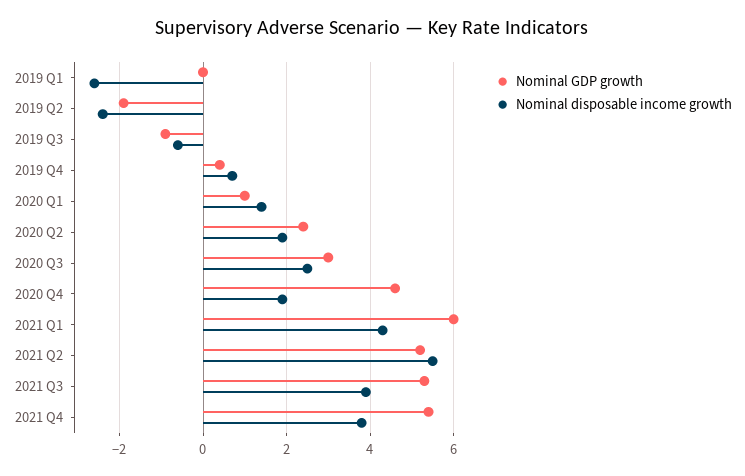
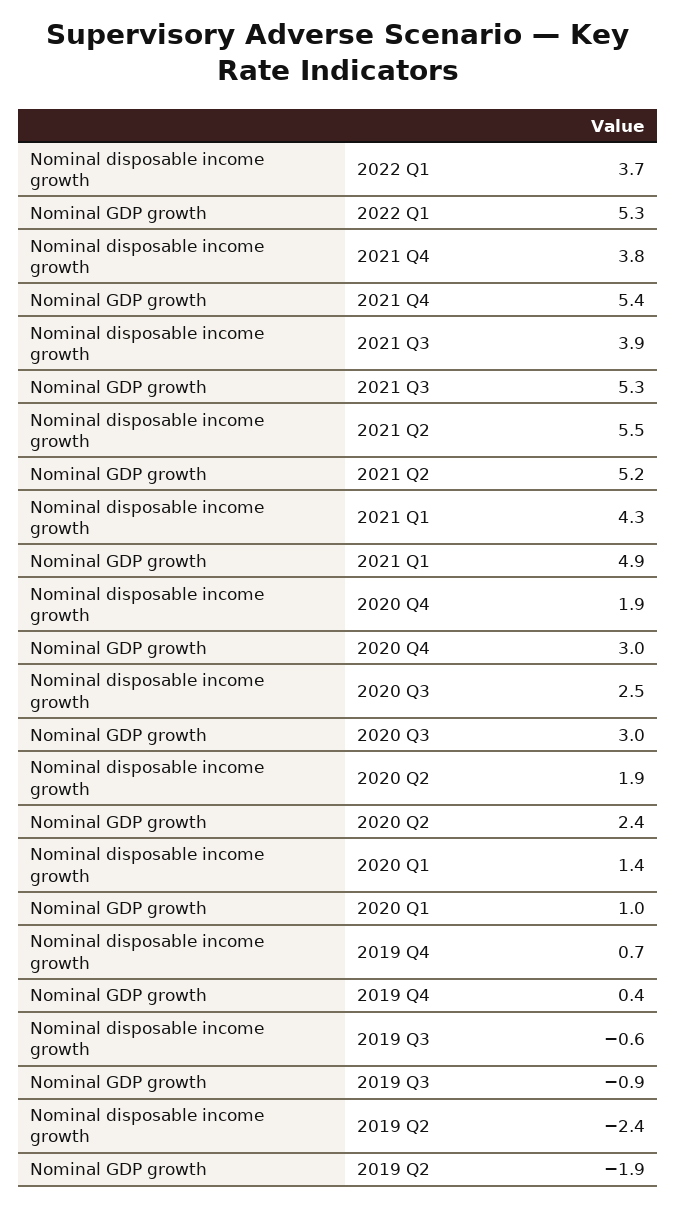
Nominal GDP growth, 2019 Q1: 0 -> none
Nominal disposable income growth, 2019 Q1: -2.5 -> none
Nominal GDP growth, 2020 Q4: 4.5 -> 3
Nominal GDP growth, 2021 Q1: 6 -> 4.9
Nominal disposable income growth, 2022 Q1: none -> 3.7
Nominal GDP growth, 2022 Q1: none -> 5.3

